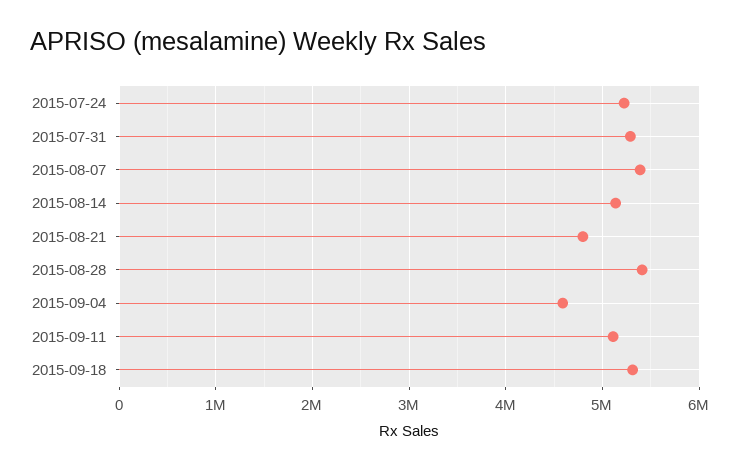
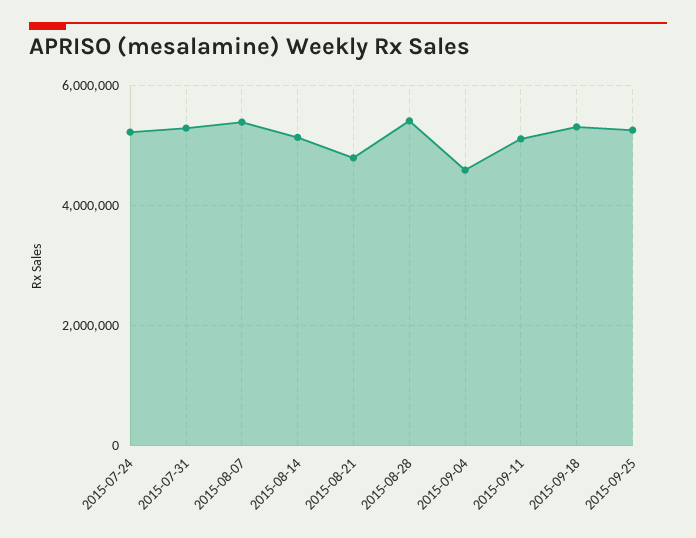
2015-09-25: none -> 5200000

